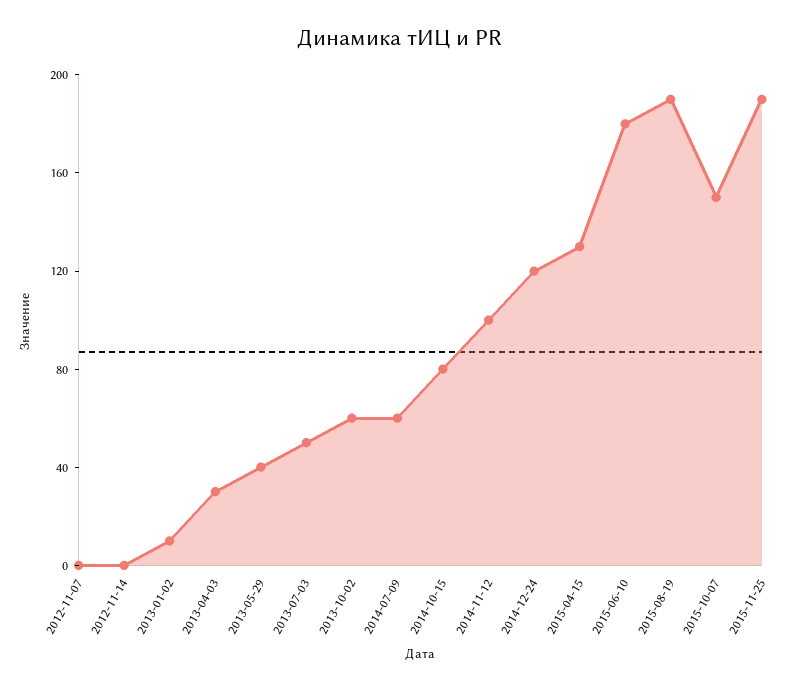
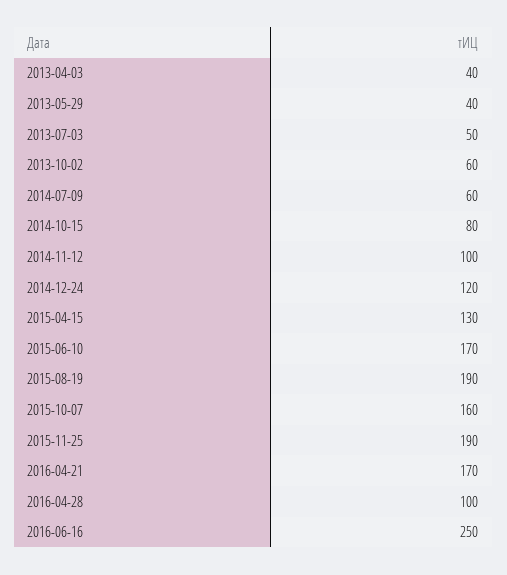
2012-11-07: 0 -> none
2012-11-14: 0 -> none
2013-01-02: 10 -> none
2013-04-03: 30 -> 40
2015-06-10: 180 -> 170
2015-10-07: 150 -> 160
2016-04-21: none -> 170
2016-04-28: none -> 100
2016-06-16: none -> 250

